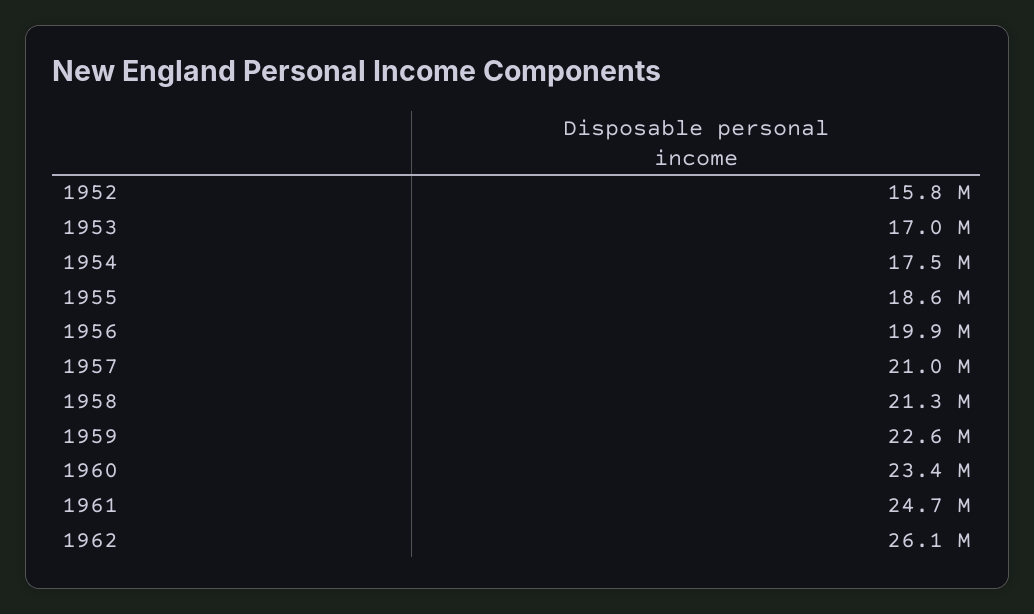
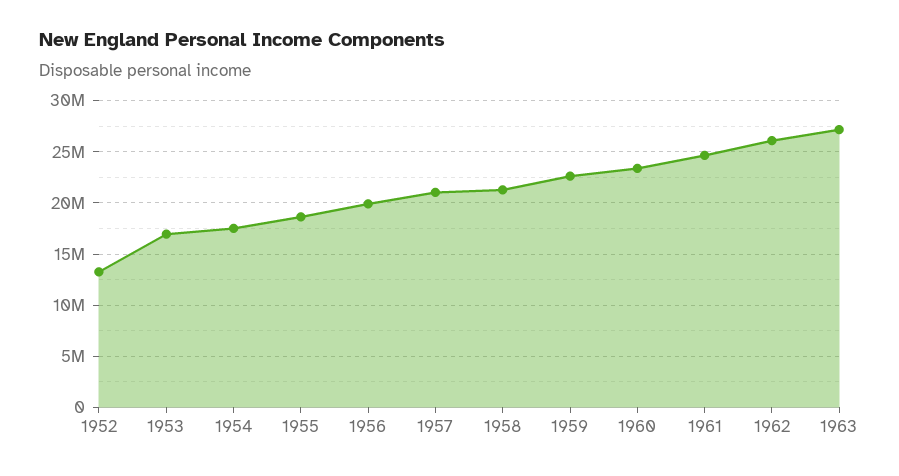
1952: 15800000 -> 13000000
1963: none -> 27000000

